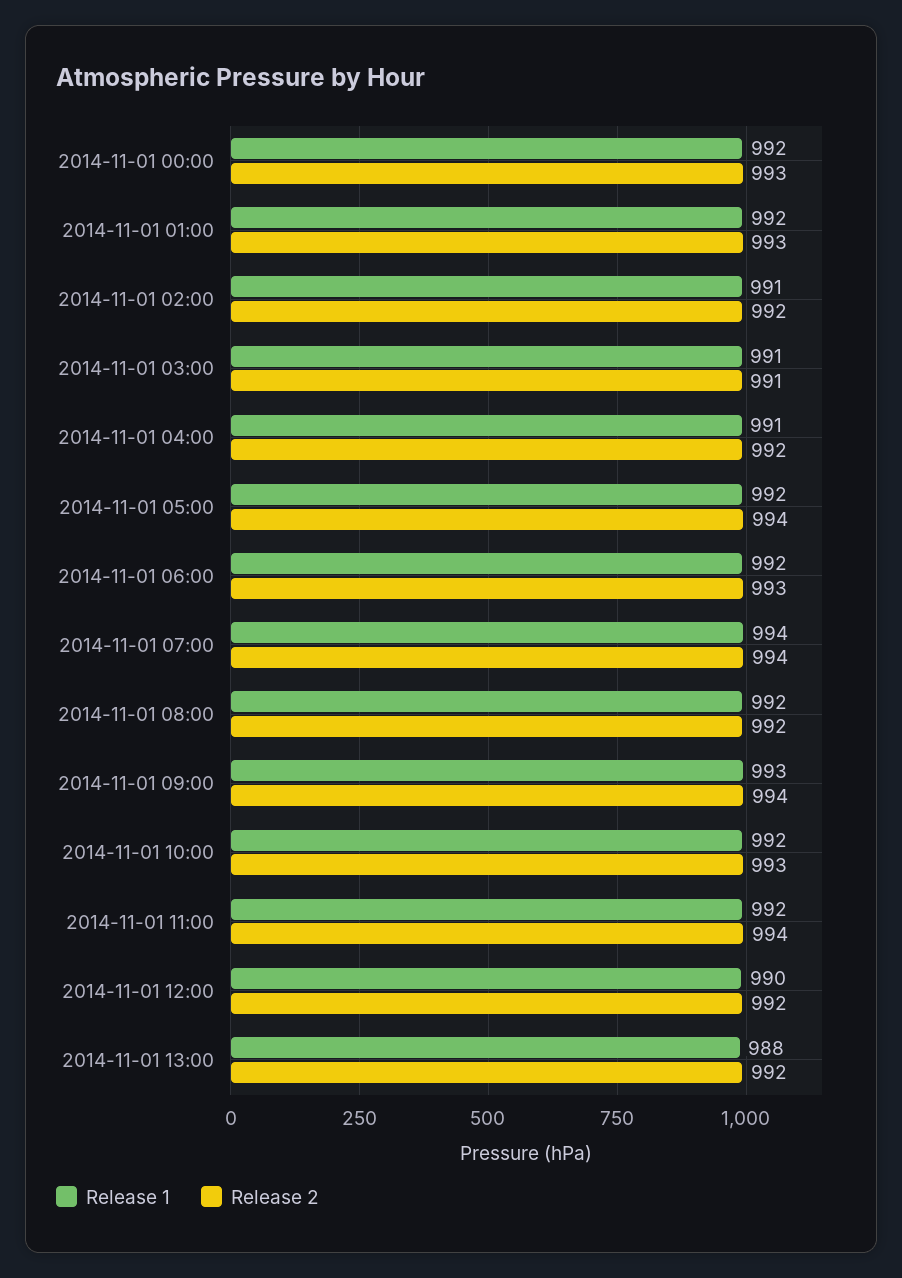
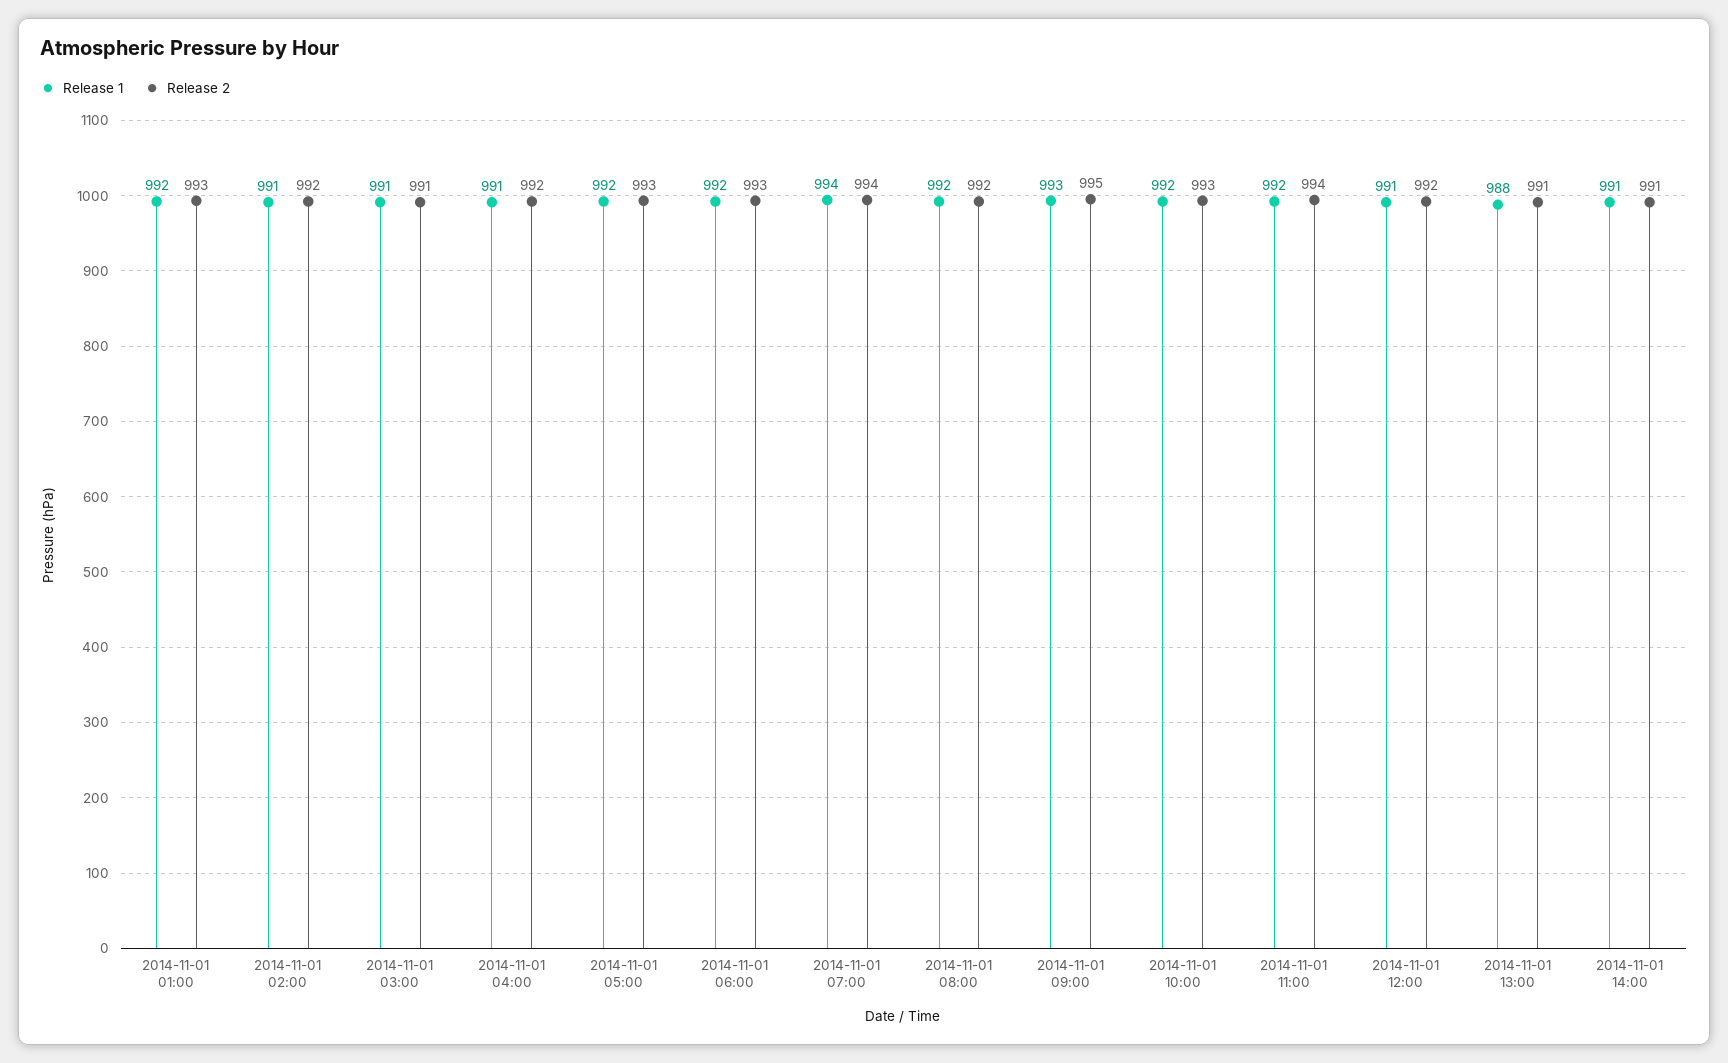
Release 1, 2014-11-01 00:00: 992 -> none
Release 2, 2014-11-01 00:00: 993 -> none
Release 2, 2014-11-01 05:00: 994 -> 993
Release 2, 2014-11-01 09:00: 994 -> 995
Release 1, 2014-11-01 12:00: 990 -> 991
Release 2, 2014-11-01 13:00: 992 -> 991
Release 1, 2014-11-01 14:00: none -> 991
Release 2, 2014-11-01 14:00: none -> 991

